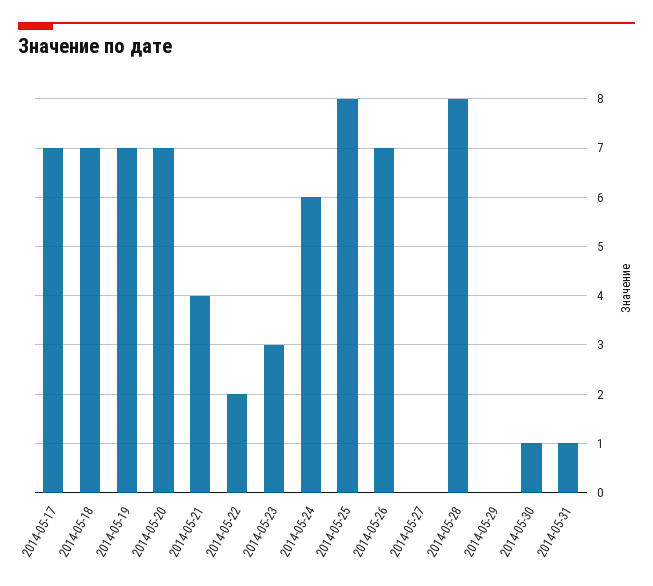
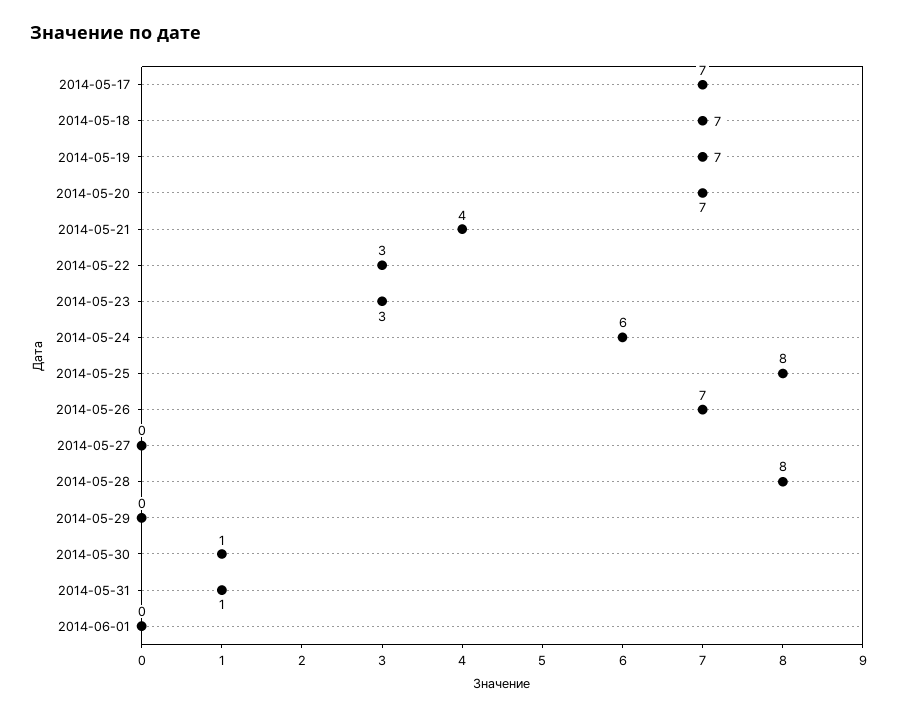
2014-05-22: 2 -> 3
2014-06-01: none -> 0

